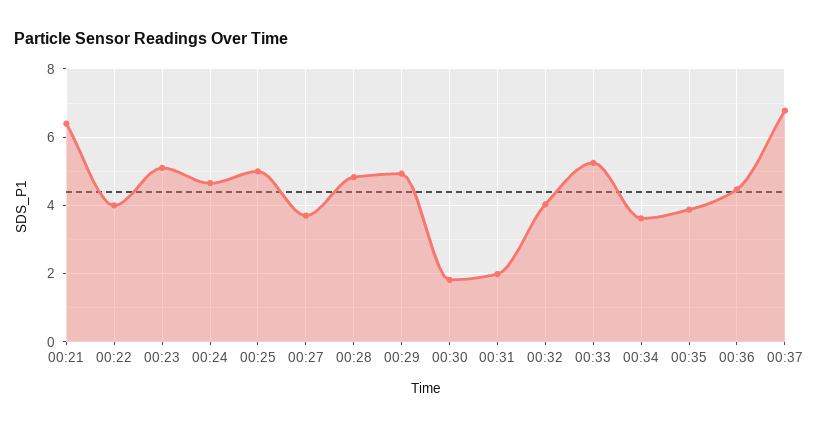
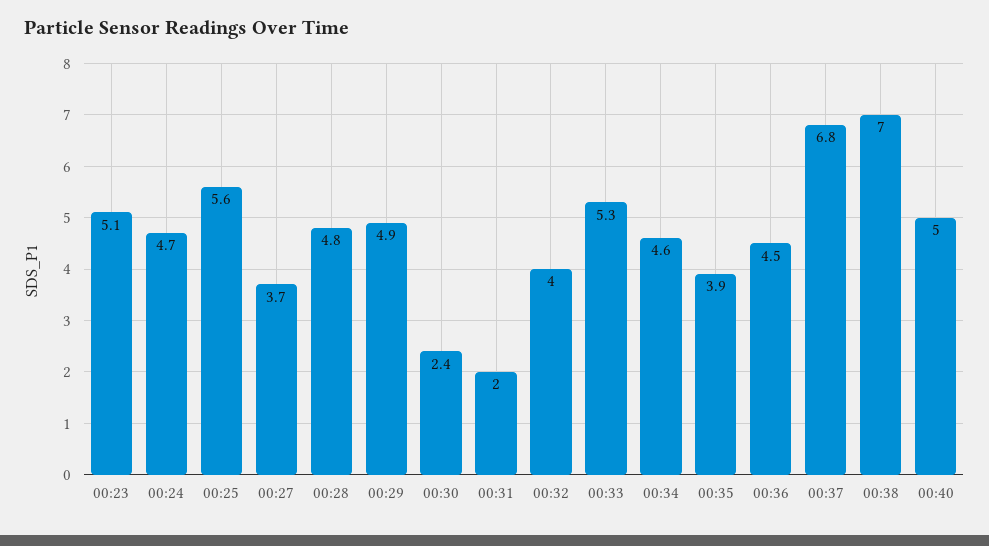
00:21: 6.4 -> none
00:22: 4 -> none
00:25: 5 -> 5.6
00:30: 1.8 -> 2.4
00:34: 3.6 -> 4.6
00:38: none -> 7
00:40: none -> 5

